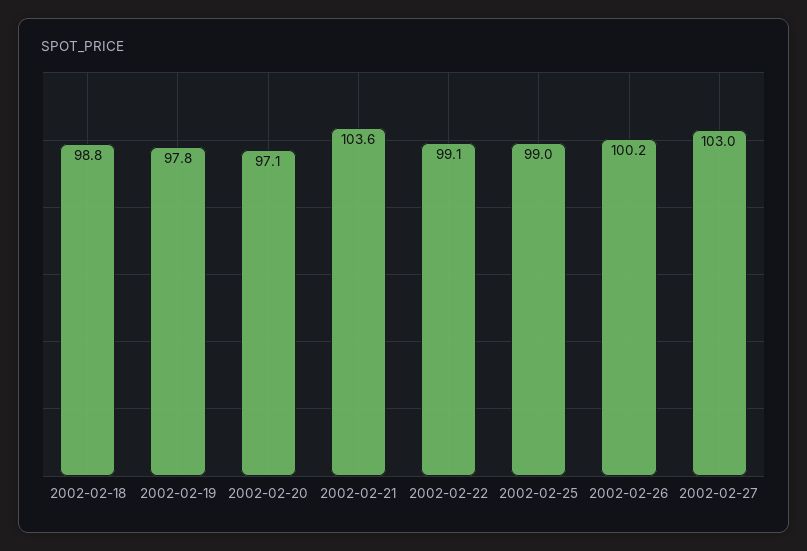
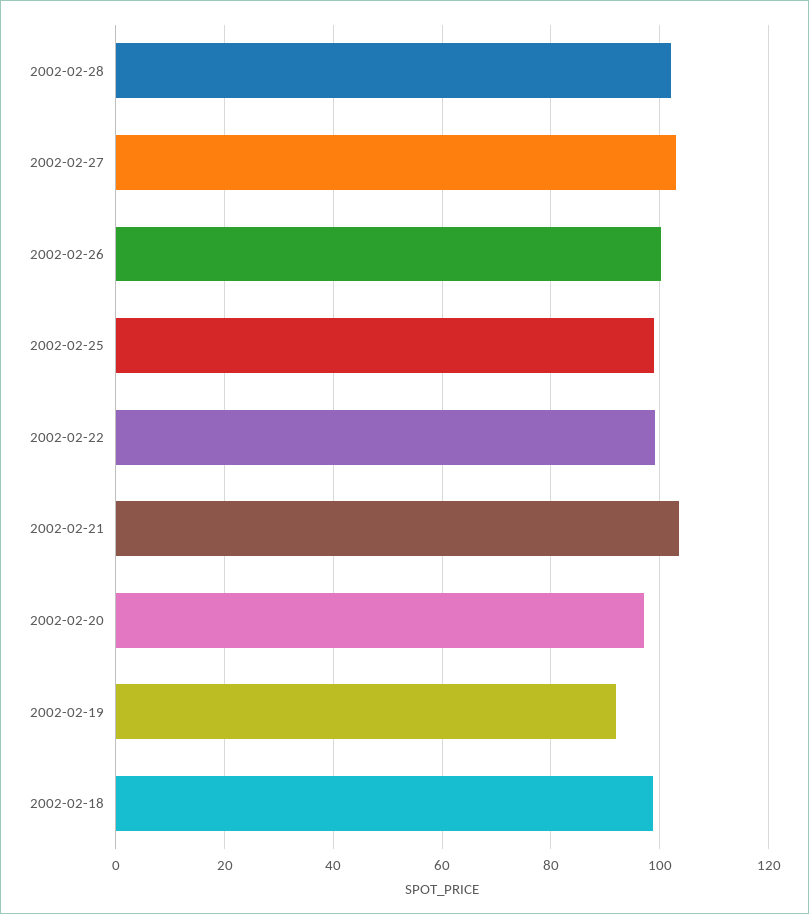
2002-02-19: 97.8 -> 92
2002-02-28: none -> 102

